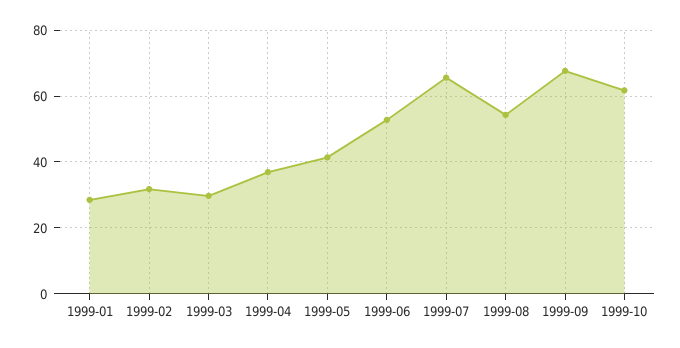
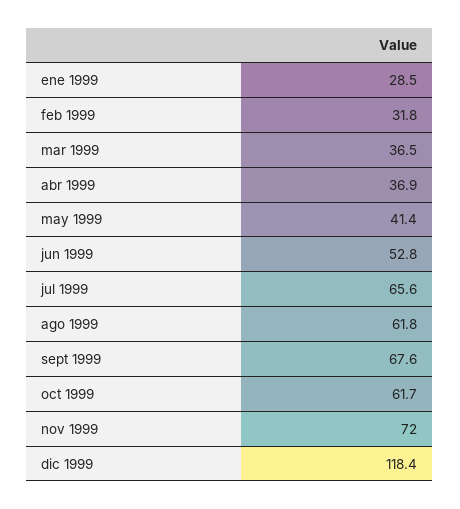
1999-03: 30 -> 36.5
1999-08: 54 -> 61.8
nov 1999: none -> 72
dic 1999: none -> 118.4

